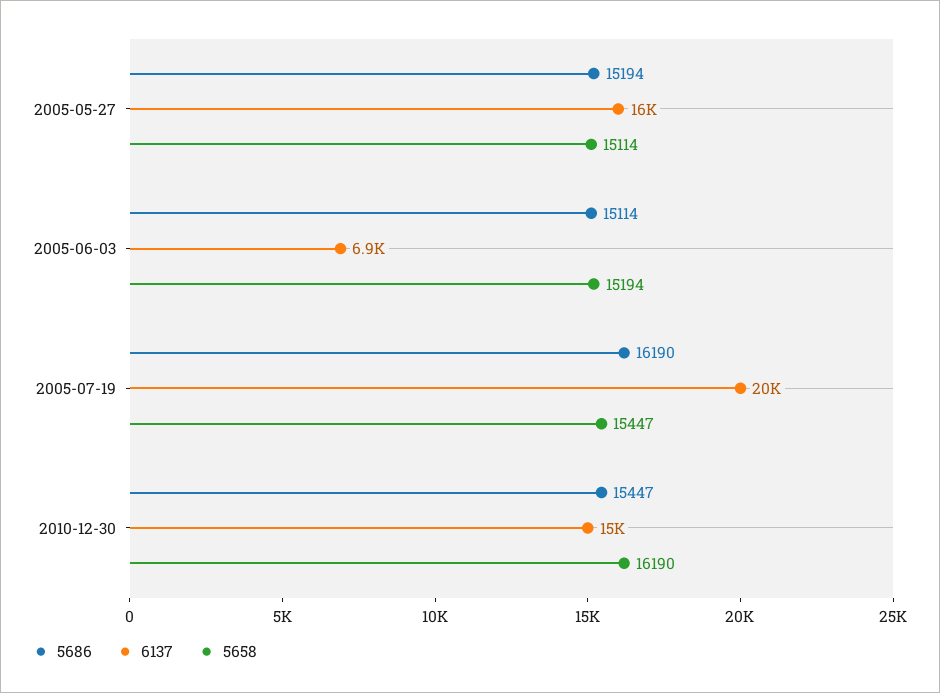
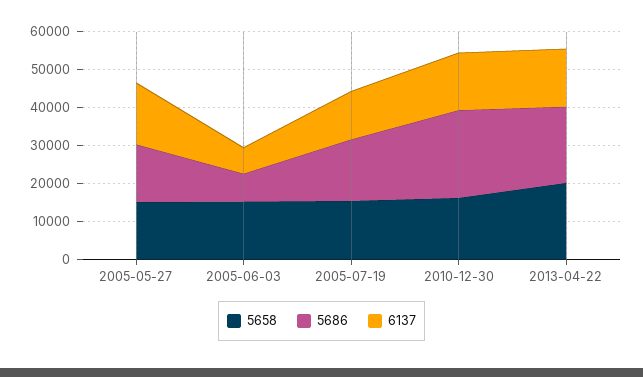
5686, 2005-06-03: 15114 -> 7500
6137, 2005-07-19: 20000 -> 12500
5686, 2010-12-30: 15447 -> 22500
5658, 2013-04-22: none -> 20000
5686, 2013-04-22: none -> 20000
6137, 2013-04-22: none -> 15000

